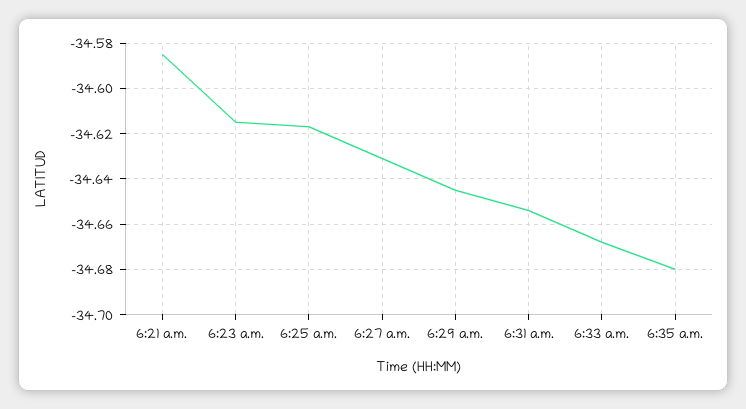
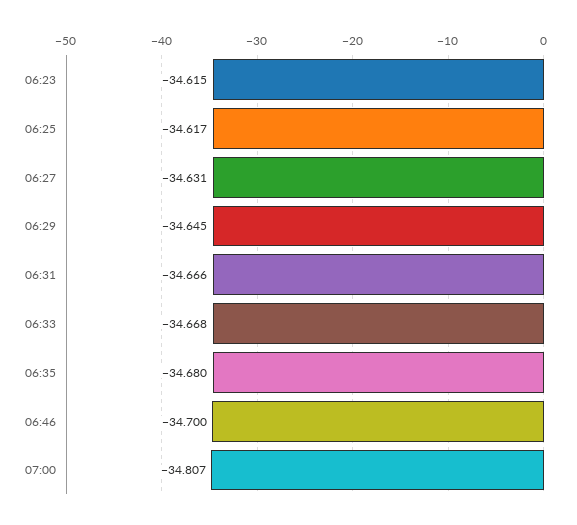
6:21 a.m.: -34.585 -> none
6:31 a.m.: -34.655 -> -34.666
06:46: none -> -34.7
07:00: none -> -34.807

